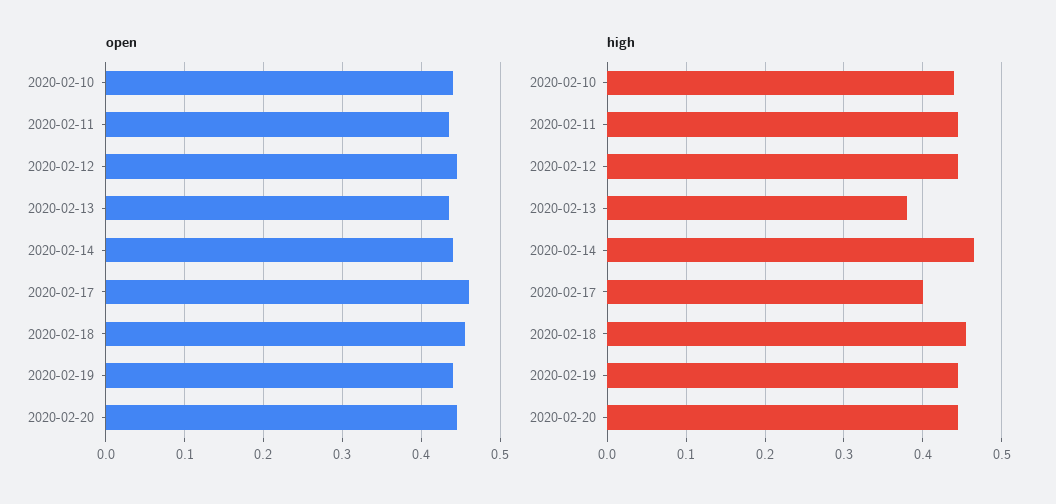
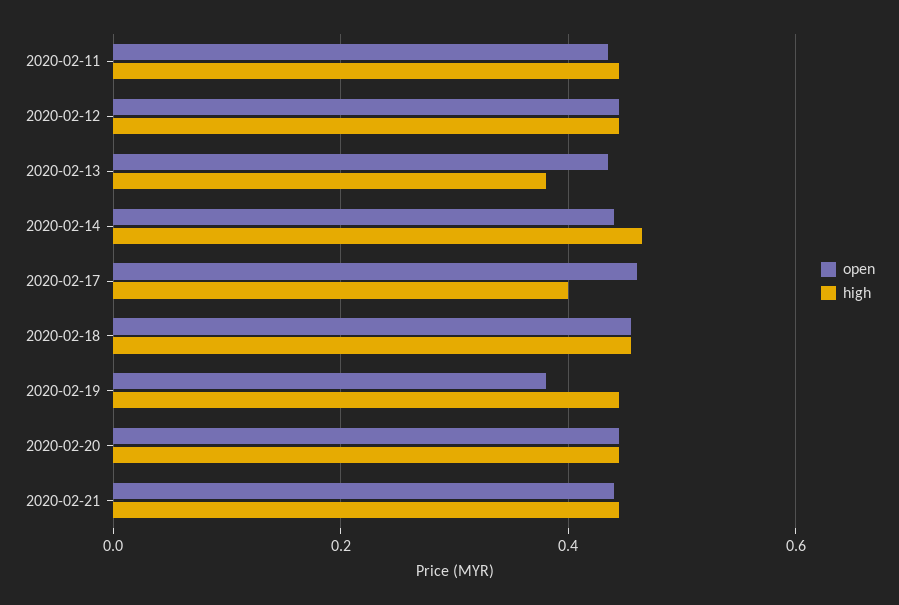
open, 2020-02-10: 0.44 -> none
open, 2020-02-19: 0.44 -> 0.38
high, 2020-02-10: 0.44 -> none
open, 2020-02-21: none -> 0.44
high, 2020-02-21: none -> 0.44

